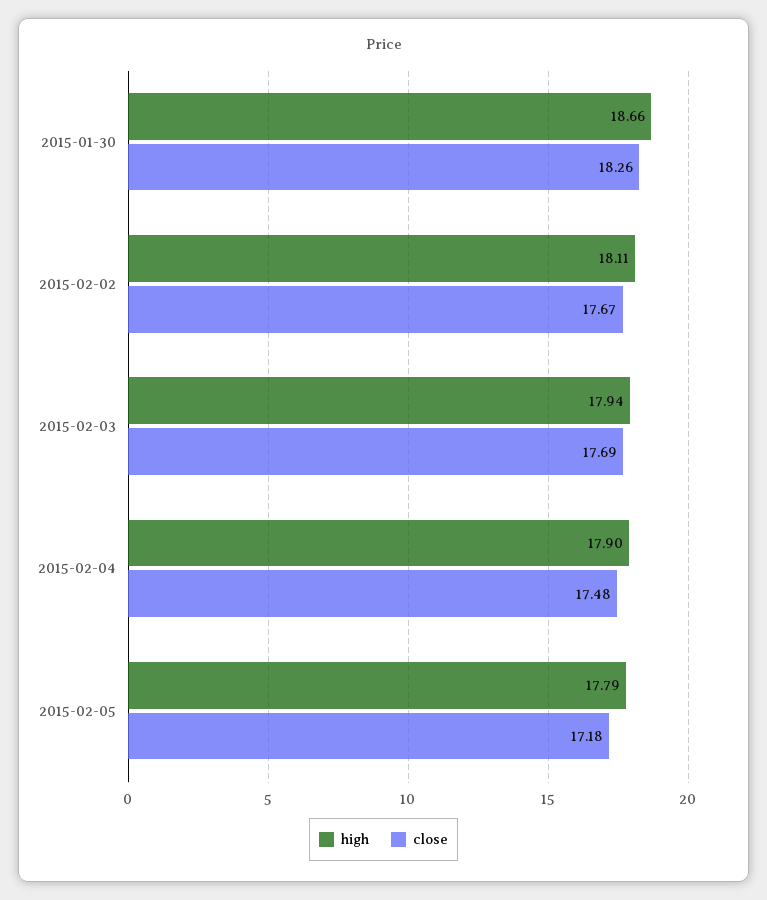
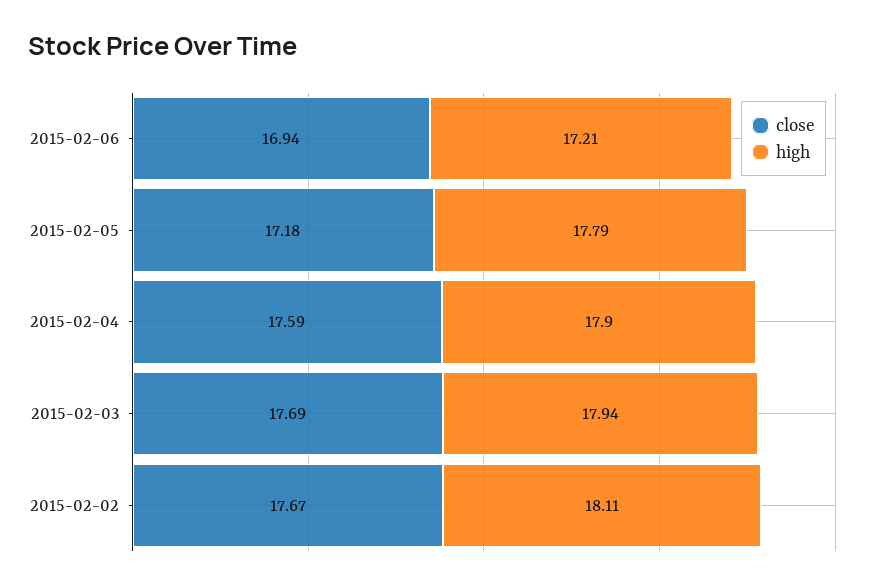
high, 2015-01-30: 18.66 -> none
close, 2015-01-30: 18.26 -> none
close, 2015-02-04: 17.48 -> 17.59
close, 2015-02-06: none -> 16.94
high, 2015-02-06: none -> 17.21

